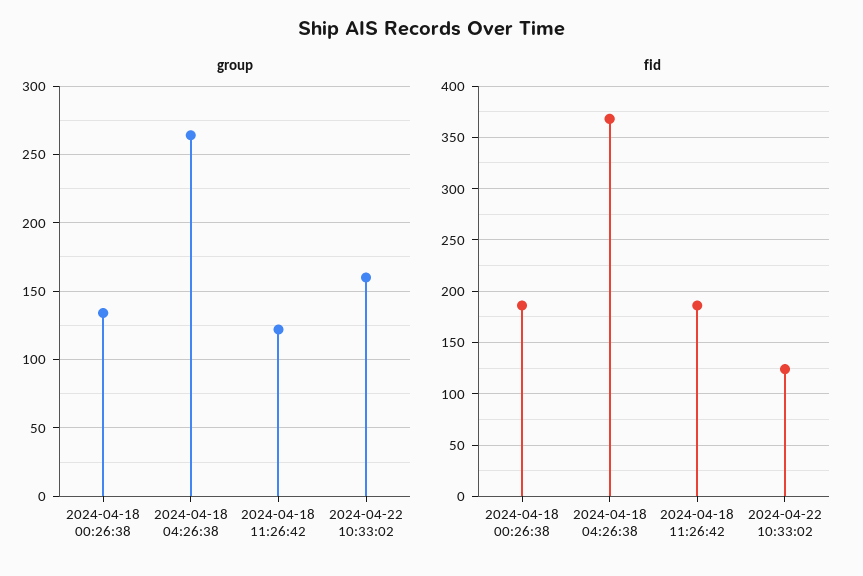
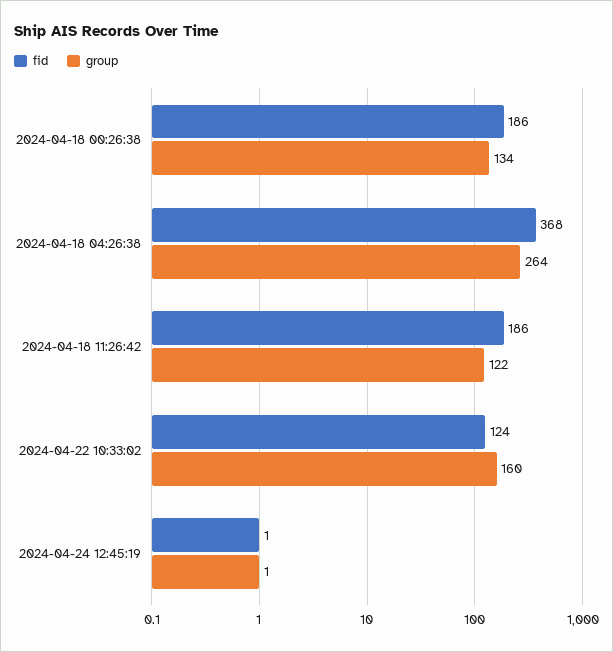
fid, 2024-04-24 12:45:19: none -> 1
group, 2024-04-24 12:45:19: none -> 1

